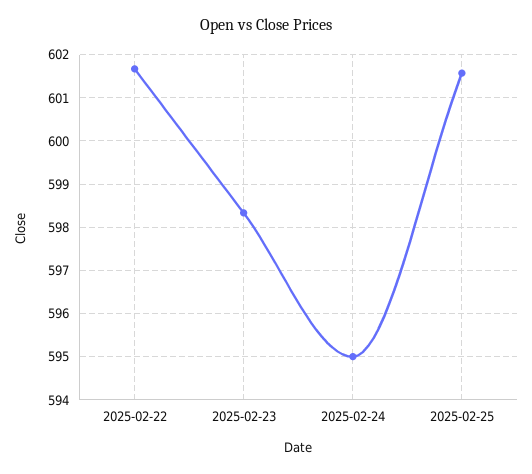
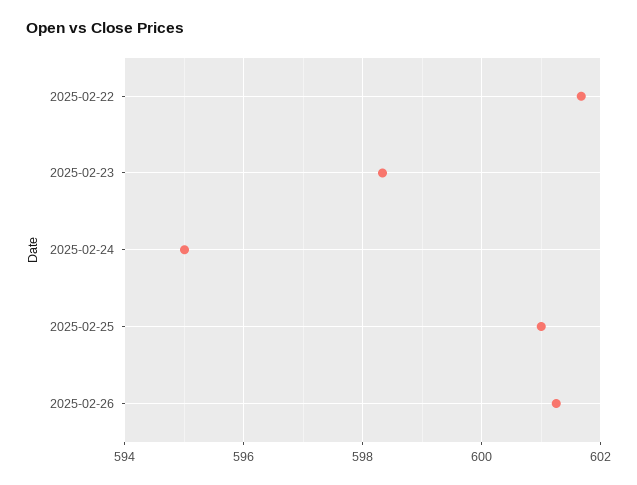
2025-02-25: 601.6 -> 601
2025-02-26: none -> 601.2

